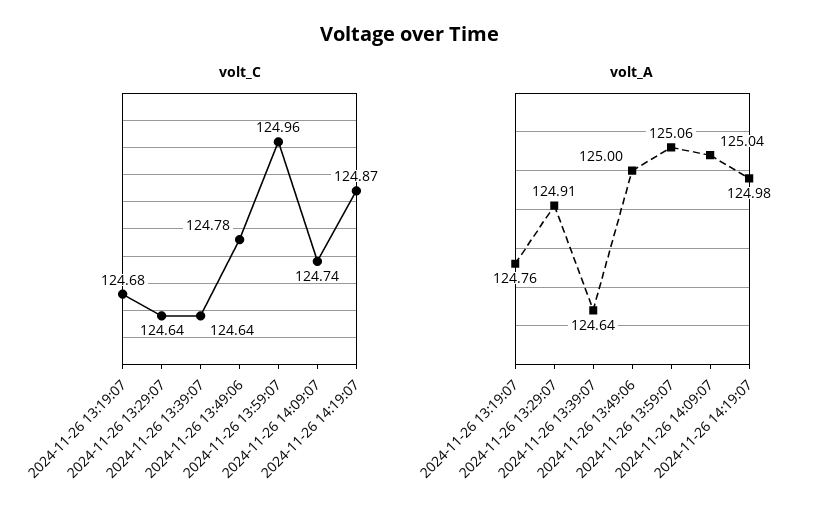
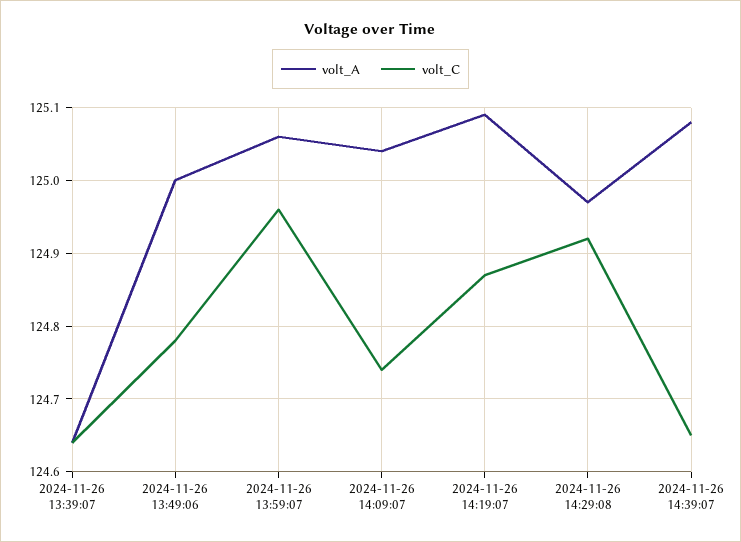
volt_C, 2024-11-26 13:19:07: 124.68 -> none
volt_C, 2024-11-26 13:29:07: 124.64 -> none
volt_A, 2024-11-26 13:19:07: 124.76 -> none
volt_A, 2024-11-26 13:29:07: 124.91 -> none
volt_A, 2024-11-26 14:19:07: 124.98 -> 125.09
volt_A, 2024-11-26 14:29:08: none -> 124.97
volt_C, 2024-11-26 14:29:08: none -> 124.92
volt_A, 2024-11-26 14:39:07: none -> 125.08
volt_C, 2024-11-26 14:39:07: none -> 124.65

